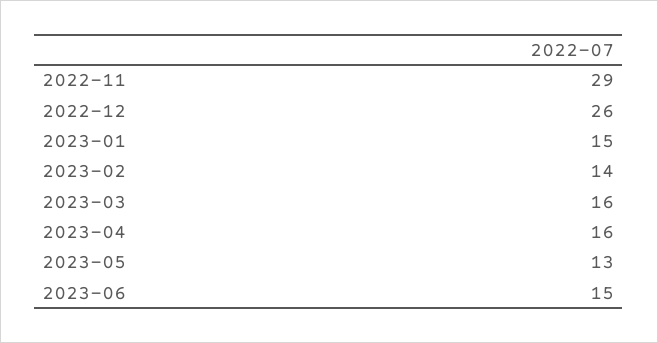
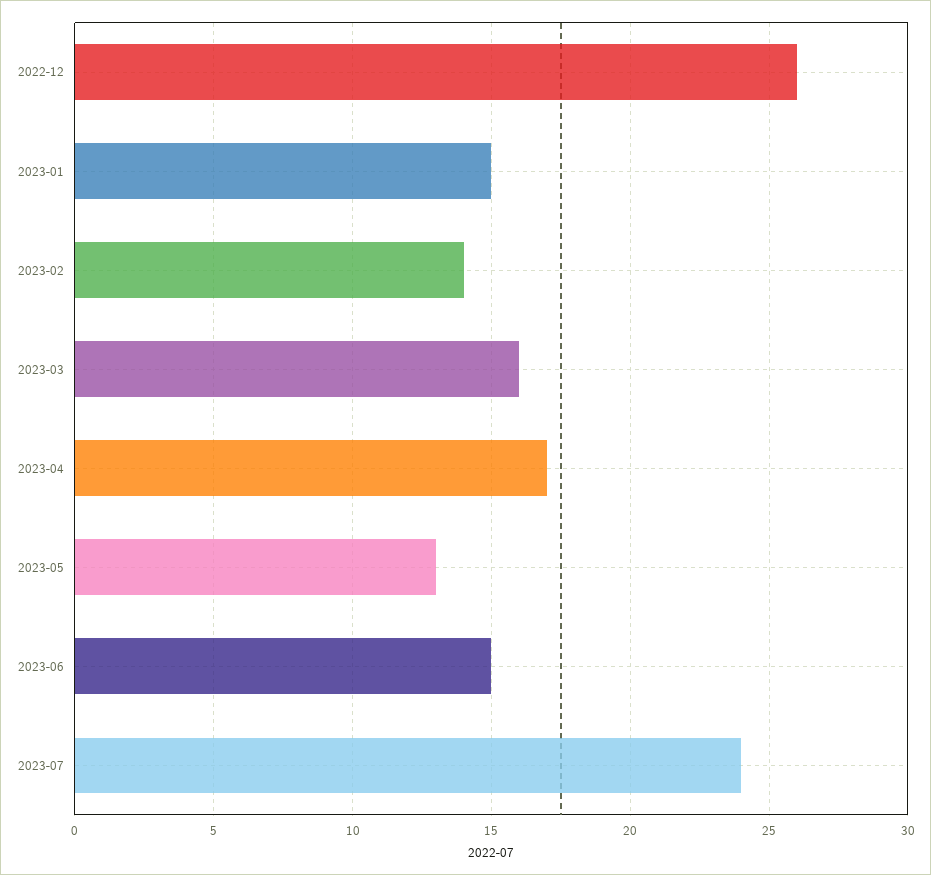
2022-11: 29 -> none
2023-04: 16 -> 17
2023-07: none -> 24

